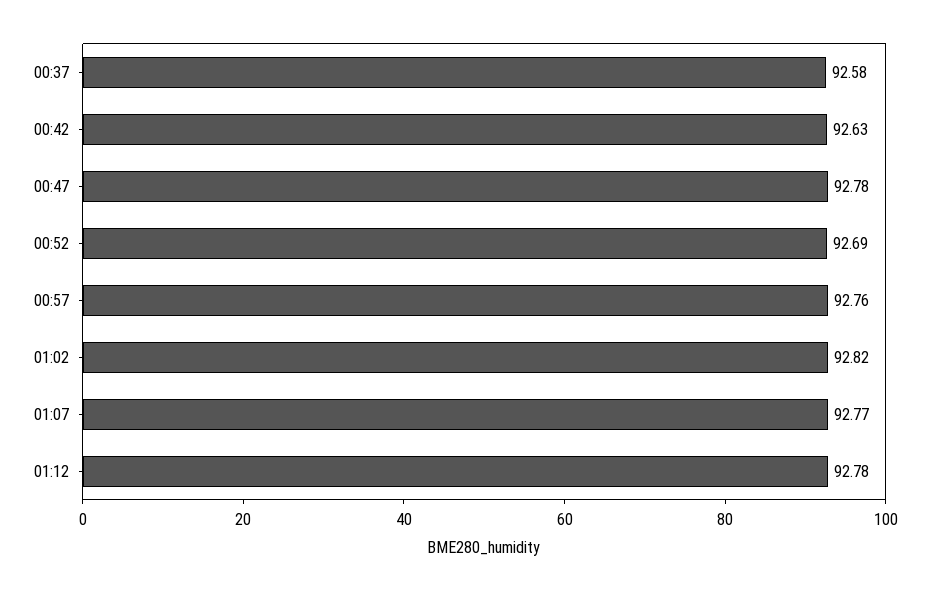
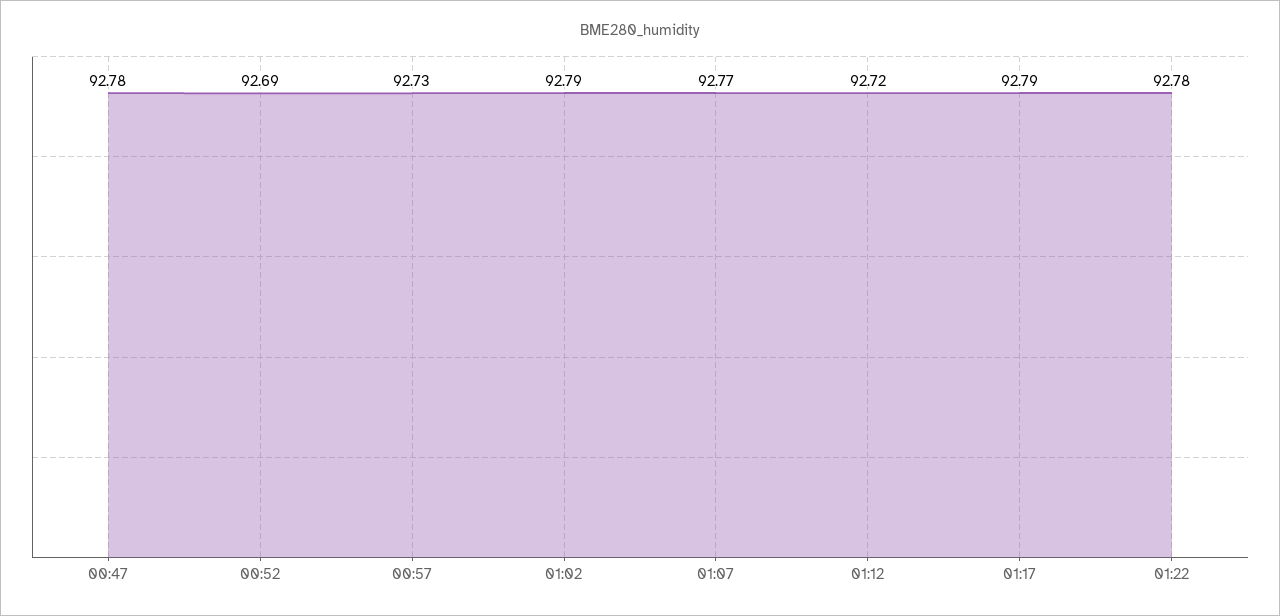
00:37: 92.58 -> none
00:42: 92.63 -> none
00:57: 92.76 -> 92.73
01:02: 92.82 -> 92.79
01:12: 92.78 -> 92.72
01:17: none -> 92.79
01:22: none -> 92.78

